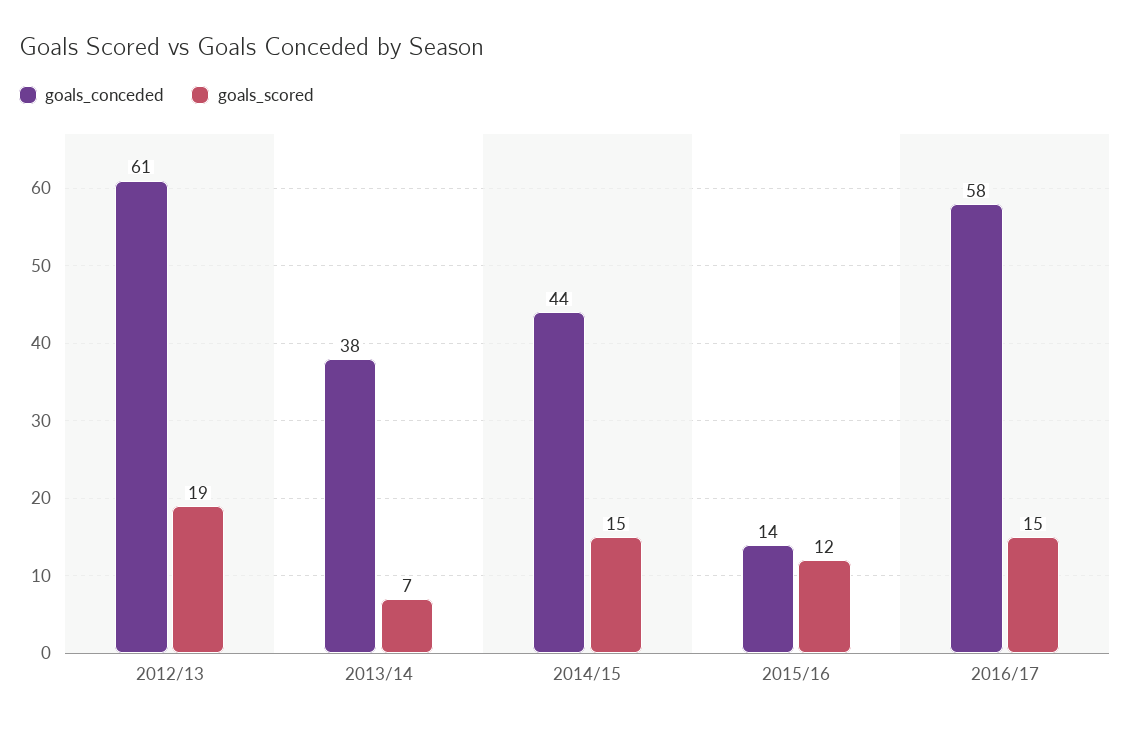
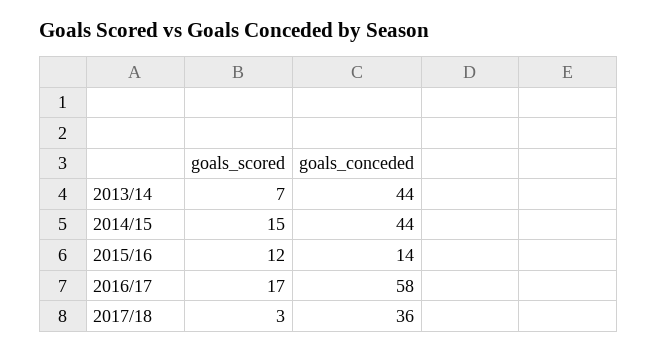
goals_conceded, 2012/13: 61 -> none
goals_scored, 2012/13: 19 -> none
goals_conceded, 2013/14: 38 -> 44
goals_scored, 2016/17: 15 -> 17
goals_scored, 2017/18: none -> 3
goals_conceded, 2017/18: none -> 36

